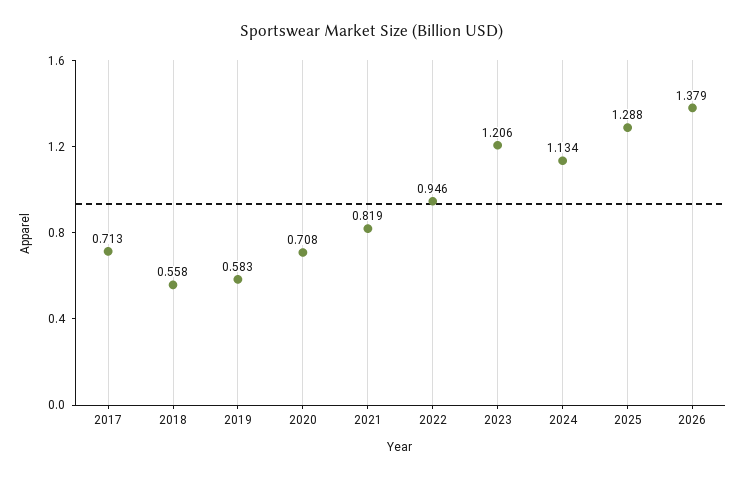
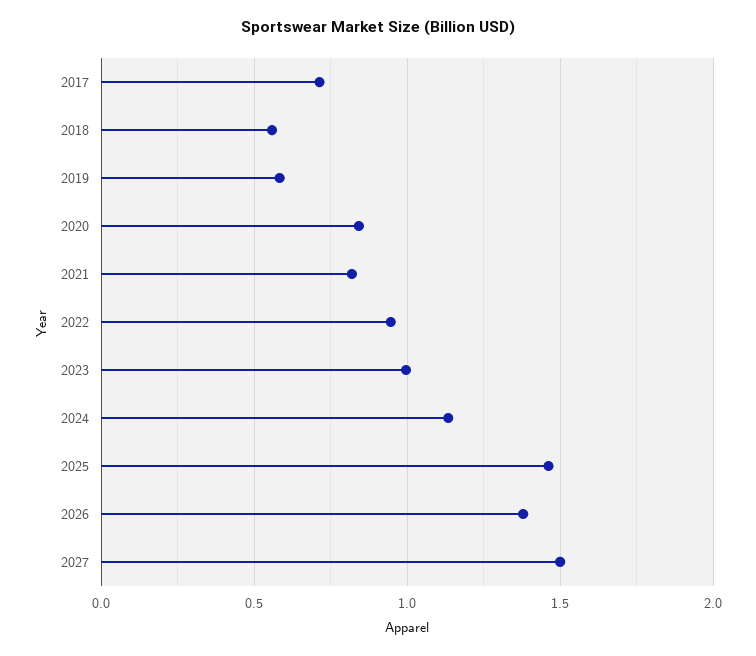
2020: 0.708 -> 0.85
2023: 1.206 -> 1
2025: 1.288 -> 1.45
2027: none -> 1.5

